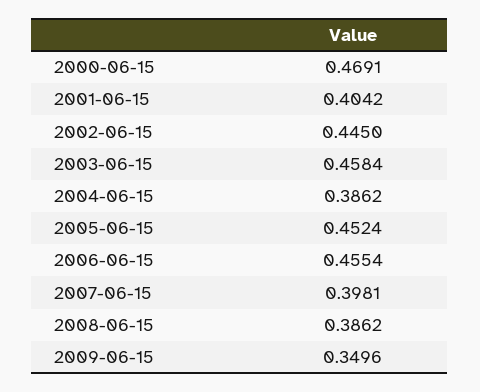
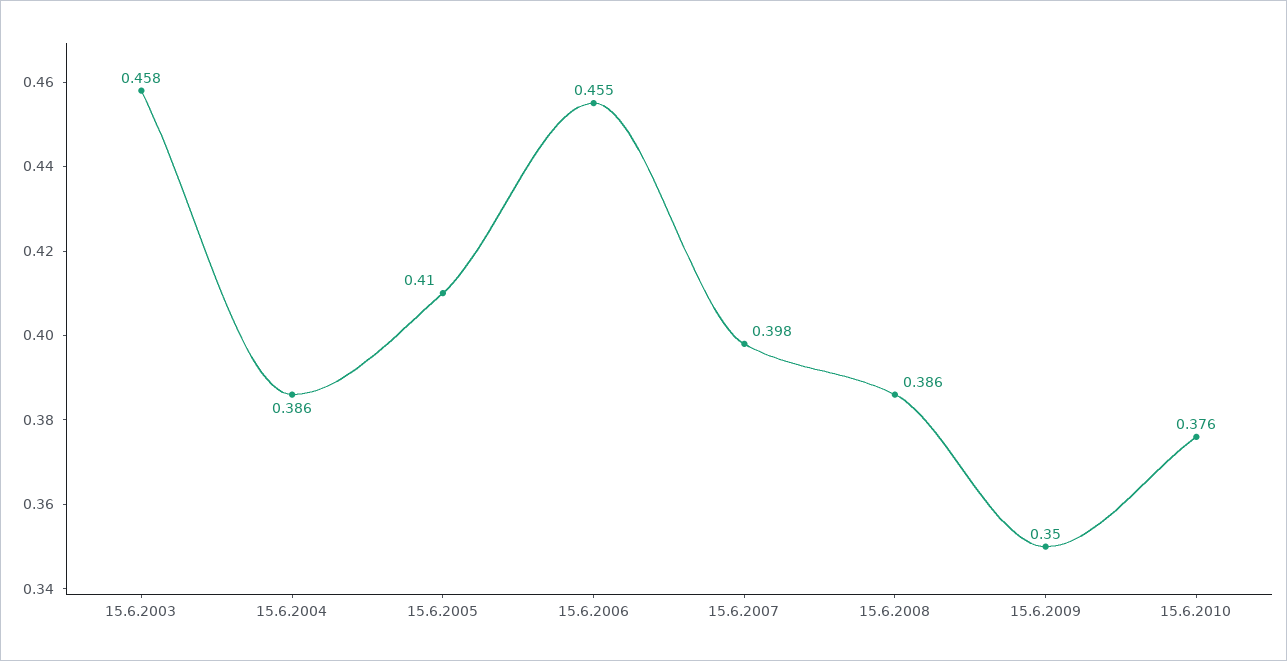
2000-06-15: 0.4691 -> none
2001-06-15: 0.4042 -> none
2002-06-15: 0.445 -> none
2005-06-15: 0.4524 -> 0.41
15.6.2010: none -> 0.376

